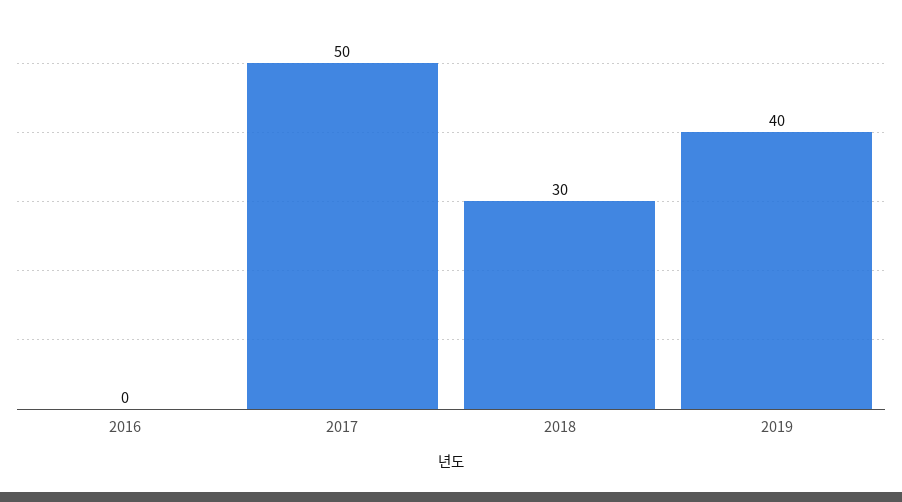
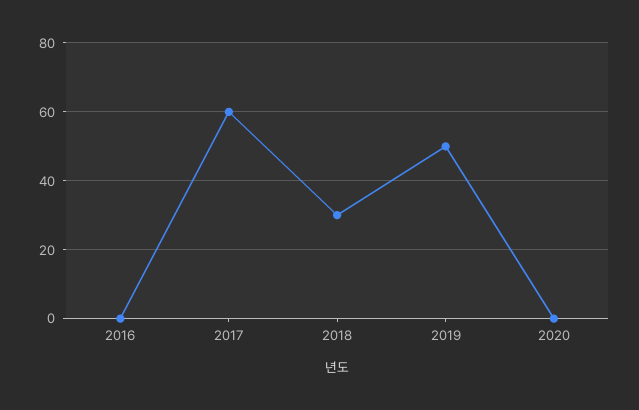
2017: 50 -> 60
2019: 40 -> 50
2020: none -> 0

